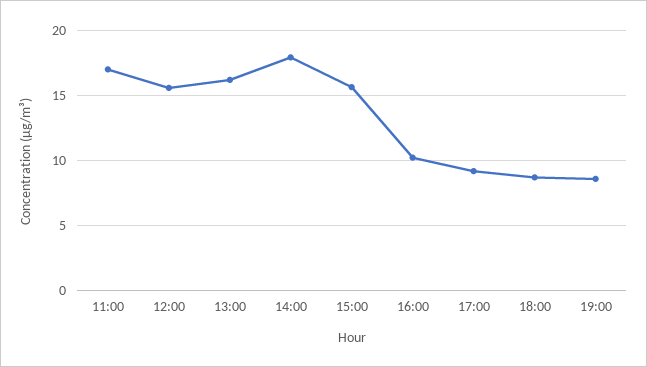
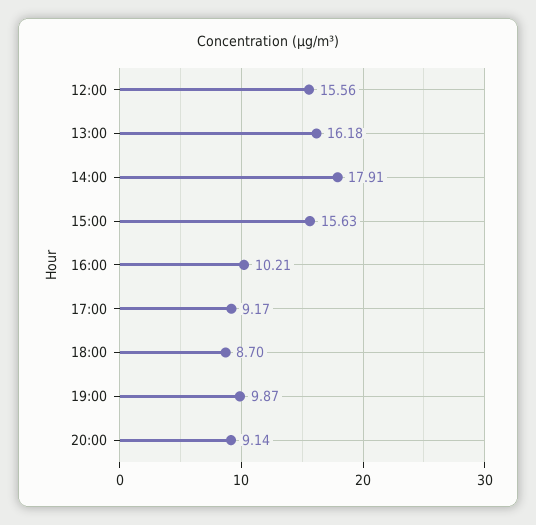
11:00: 17 -> none
19:00: 8.5 -> 9.87
20:00: none -> 9.14

